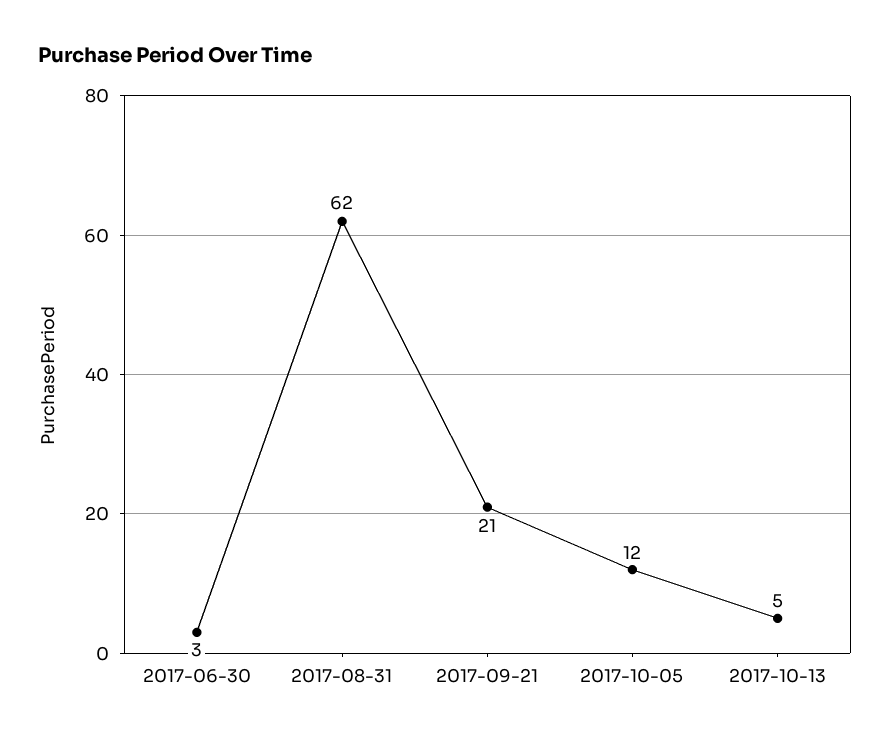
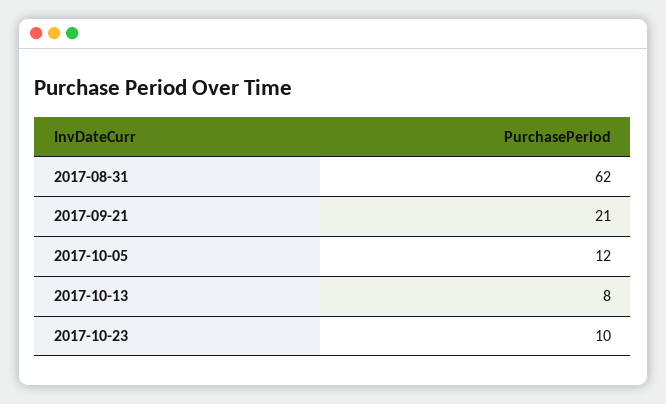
2017-06-30: 3 -> none
2017-10-13: 5 -> 8
2017-10-23: none -> 10

